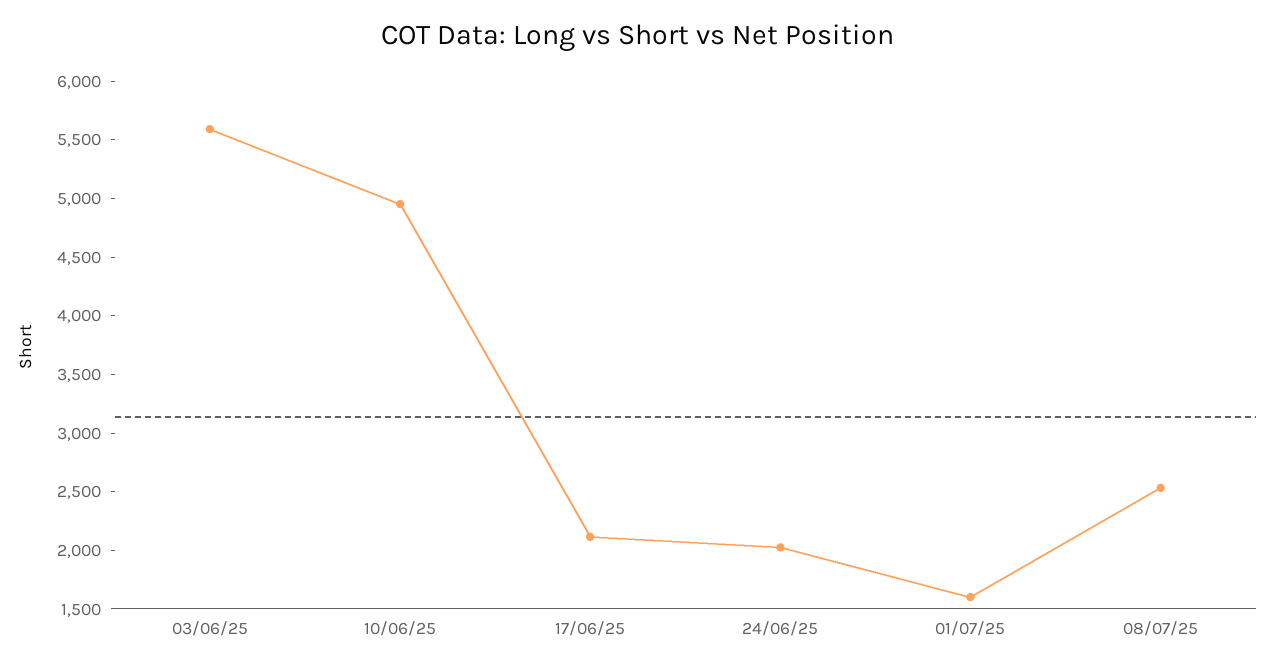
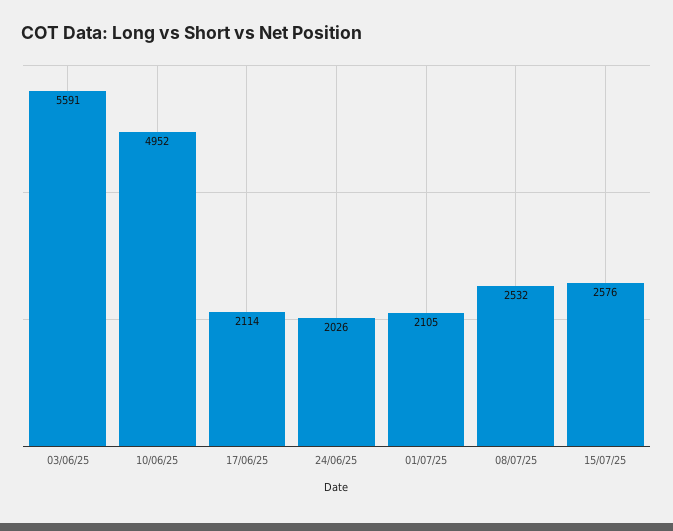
01/07/25: 1600 -> 2105
15/07/25: none -> 2576

